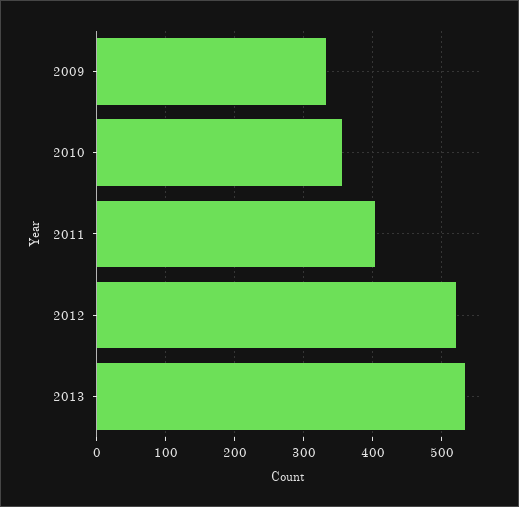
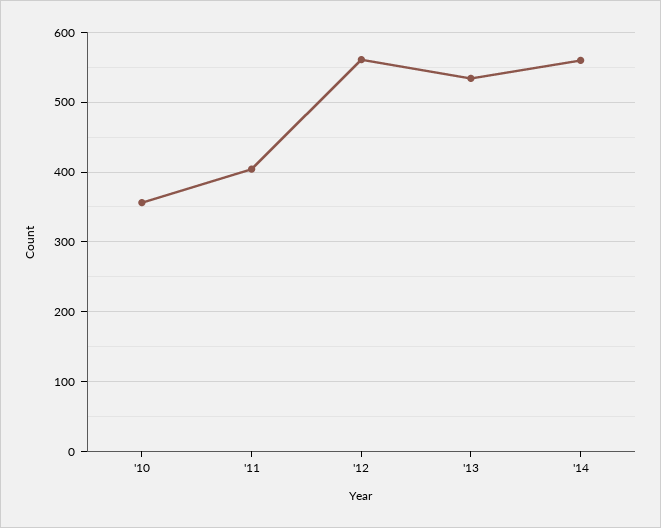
2009: 330 -> none
2012: 520 -> 560
'14: none -> 560

